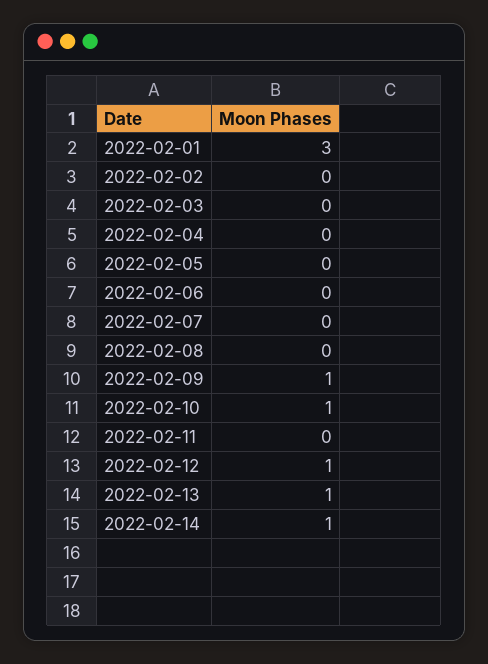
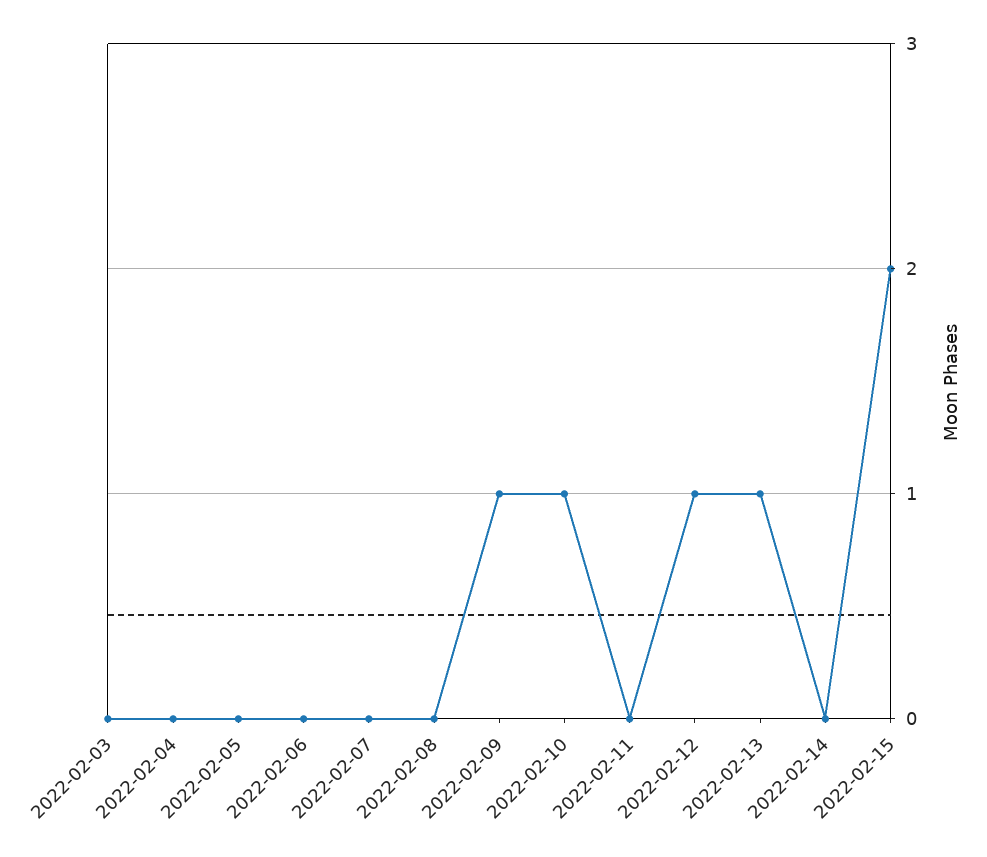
2022-02-01: 3 -> none
2022-02-02: 0 -> none
2022-02-14: 1 -> 0
2022-02-15: none -> 2

